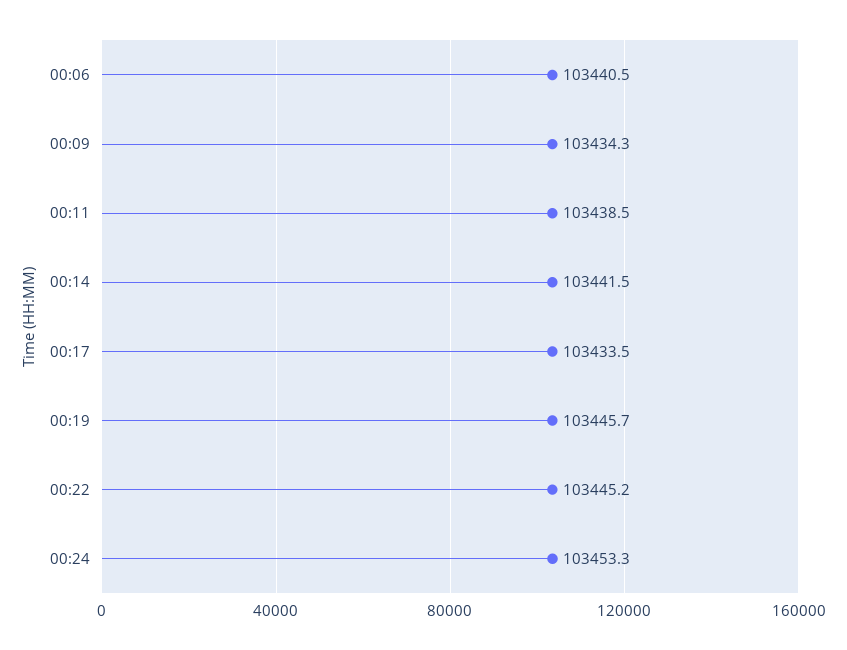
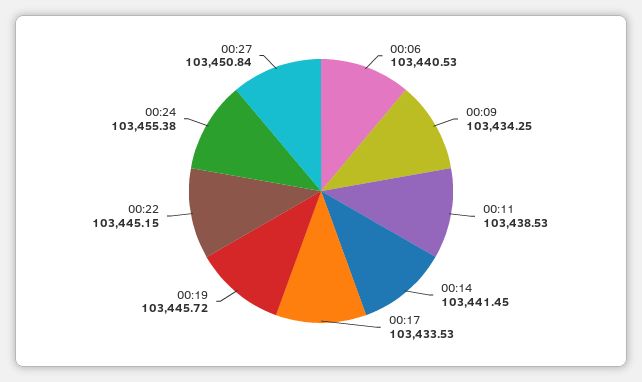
00:24: 103453.3 -> 103455.38
00:27: none -> 103450.84

